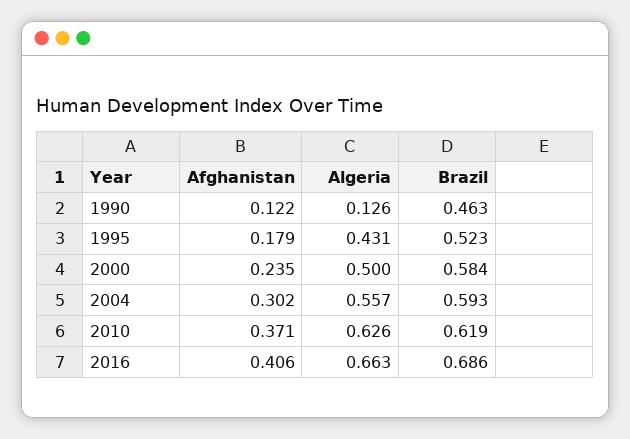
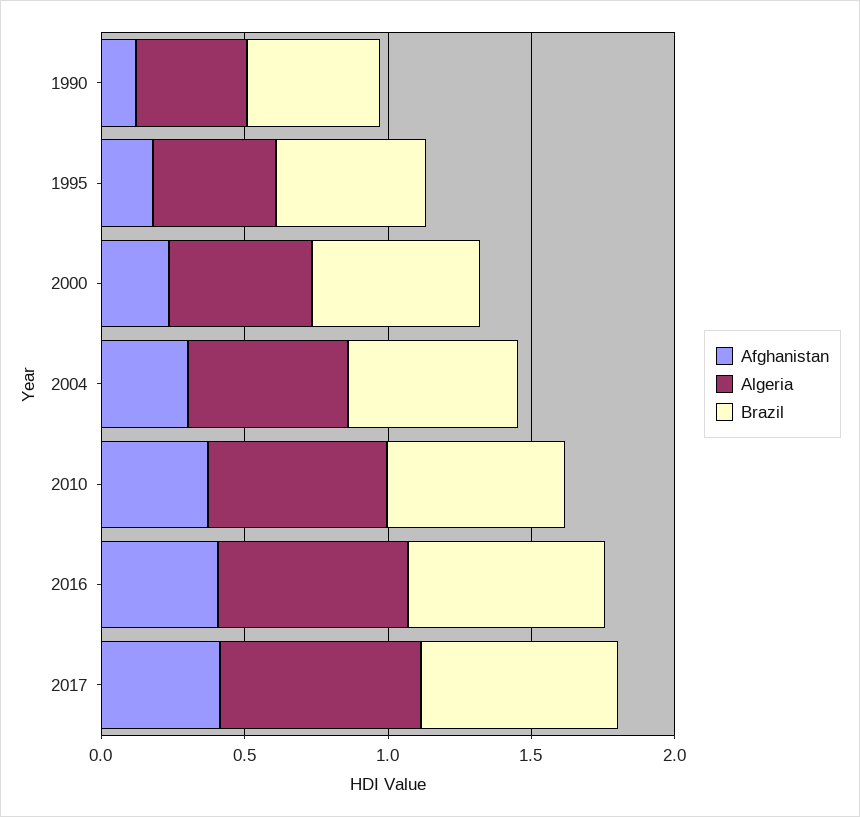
Algeria, 1990: 0.126 -> 0.4
Afghanistan, 2017: none -> 0.4
Algeria, 2017: none -> 0.7
Brazil, 2017: none -> 0.7

